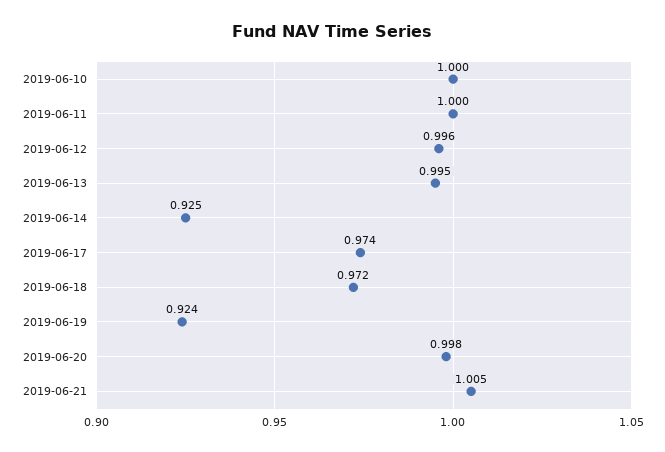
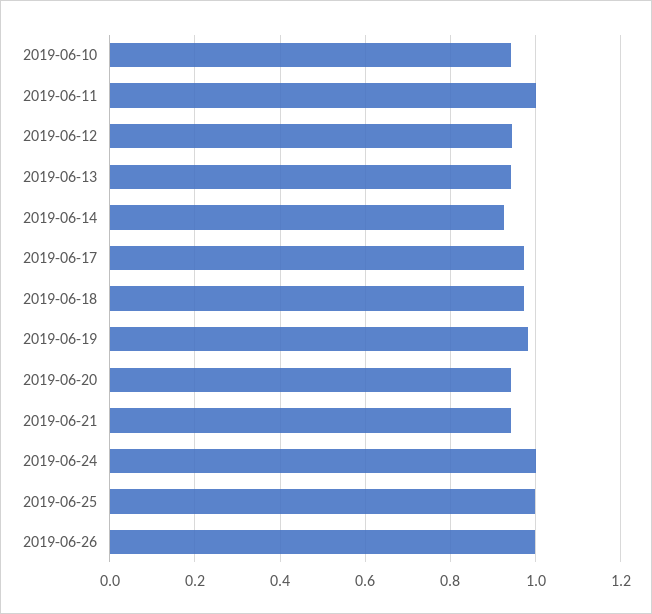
2019-06-10: 1 -> 0.94
2019-06-12: 0.996 -> 0.94
2019-06-13: 0.995 -> 0.94
2019-06-19: 0.924 -> 0.98
2019-06-20: 0.998 -> 0.94
2019-06-21: 1.005 -> 0.94
2019-06-24: none -> 1
2019-06-25: none -> 1
2019-06-26: none -> 1

